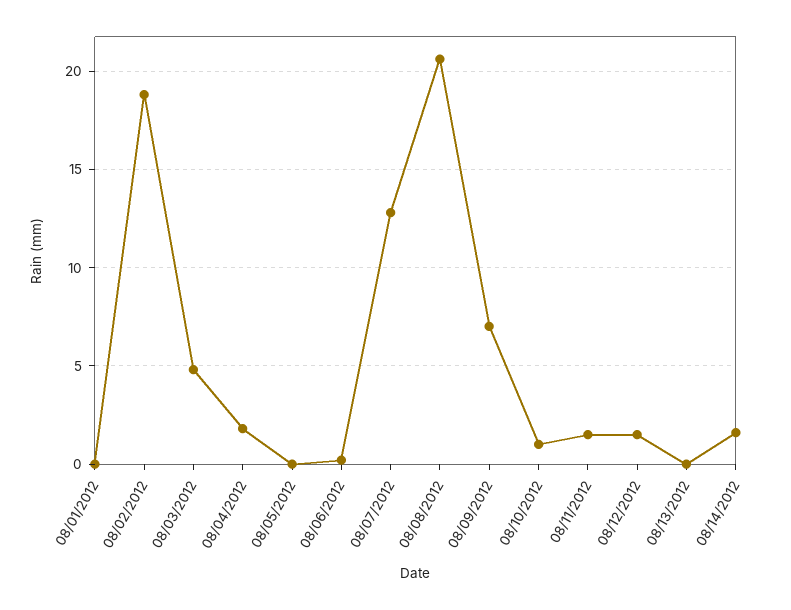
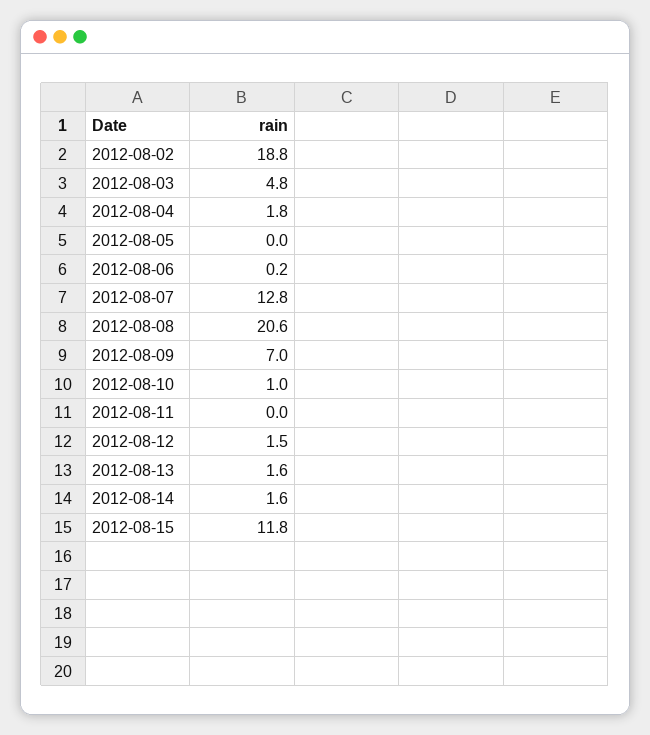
08/01/2012: 0 -> none
08/11/2012: 1.5 -> 0
08/13/2012: 0 -> 1.6
2012-08-15: none -> 11.8

